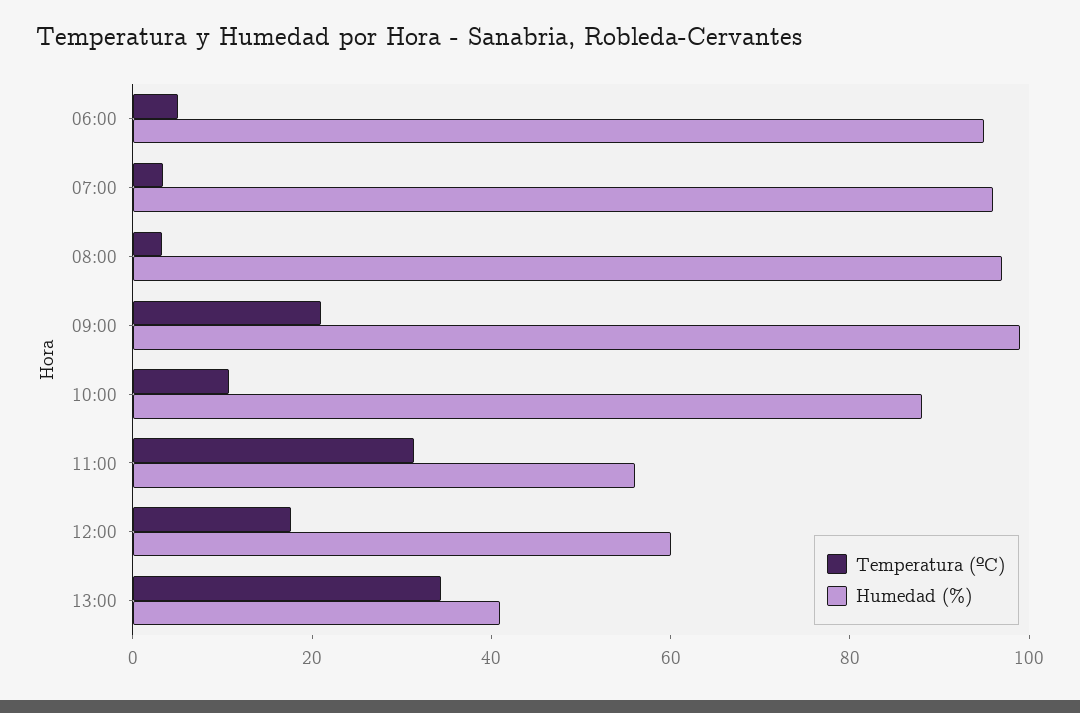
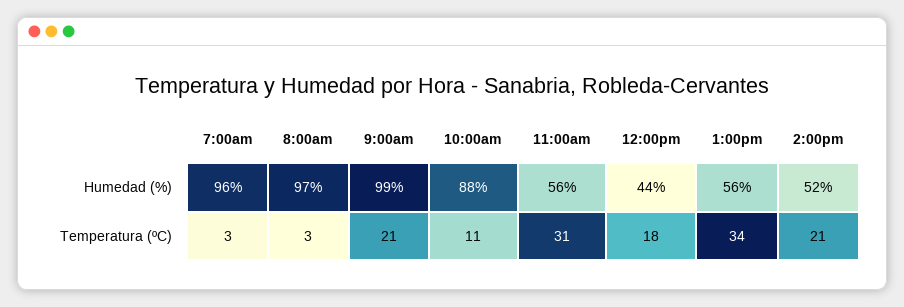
Temperatura (ºC), 06:00: 5 -> none
Humedad (%), 06:00: 95 -> none
Humedad (%), 12:00: 60 -> 44
Humedad (%), 13:00: 40 -> 56
Humedad (%), 2:00pm: none -> 52
Temperatura (ºC), 2:00pm: none -> 21

